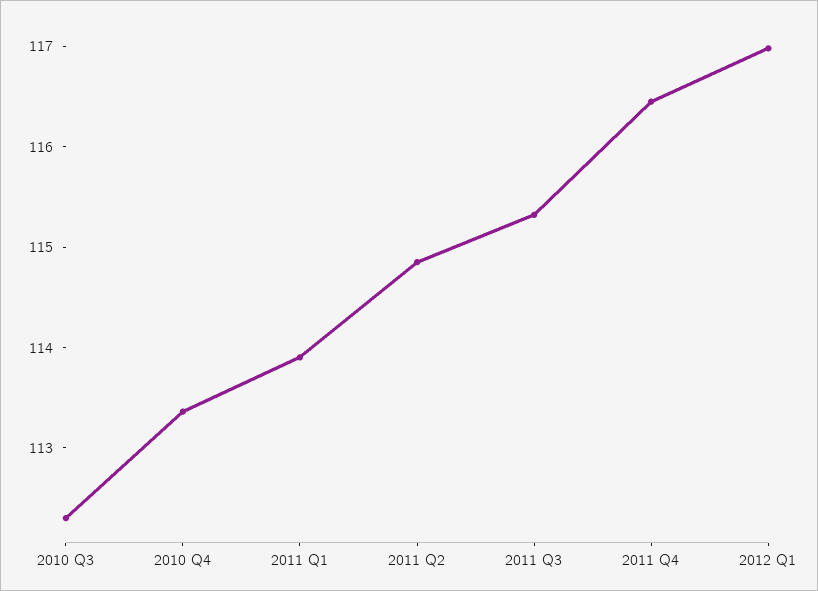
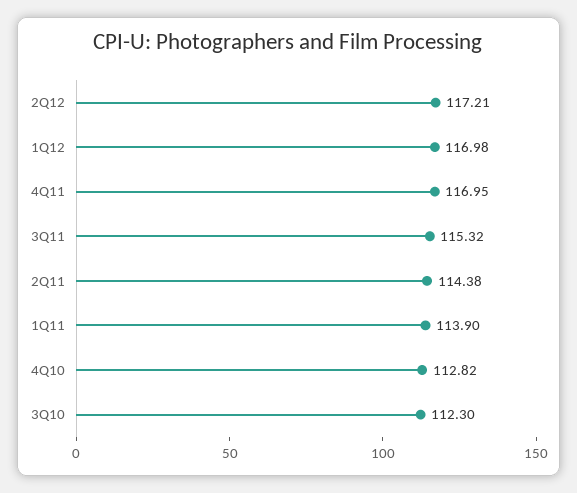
2010 Q4: 113.4 -> 112.82
2011 Q2: 114.8 -> 114.38
2011 Q4: 116.4 -> 116.95
2Q12: none -> 117.21

